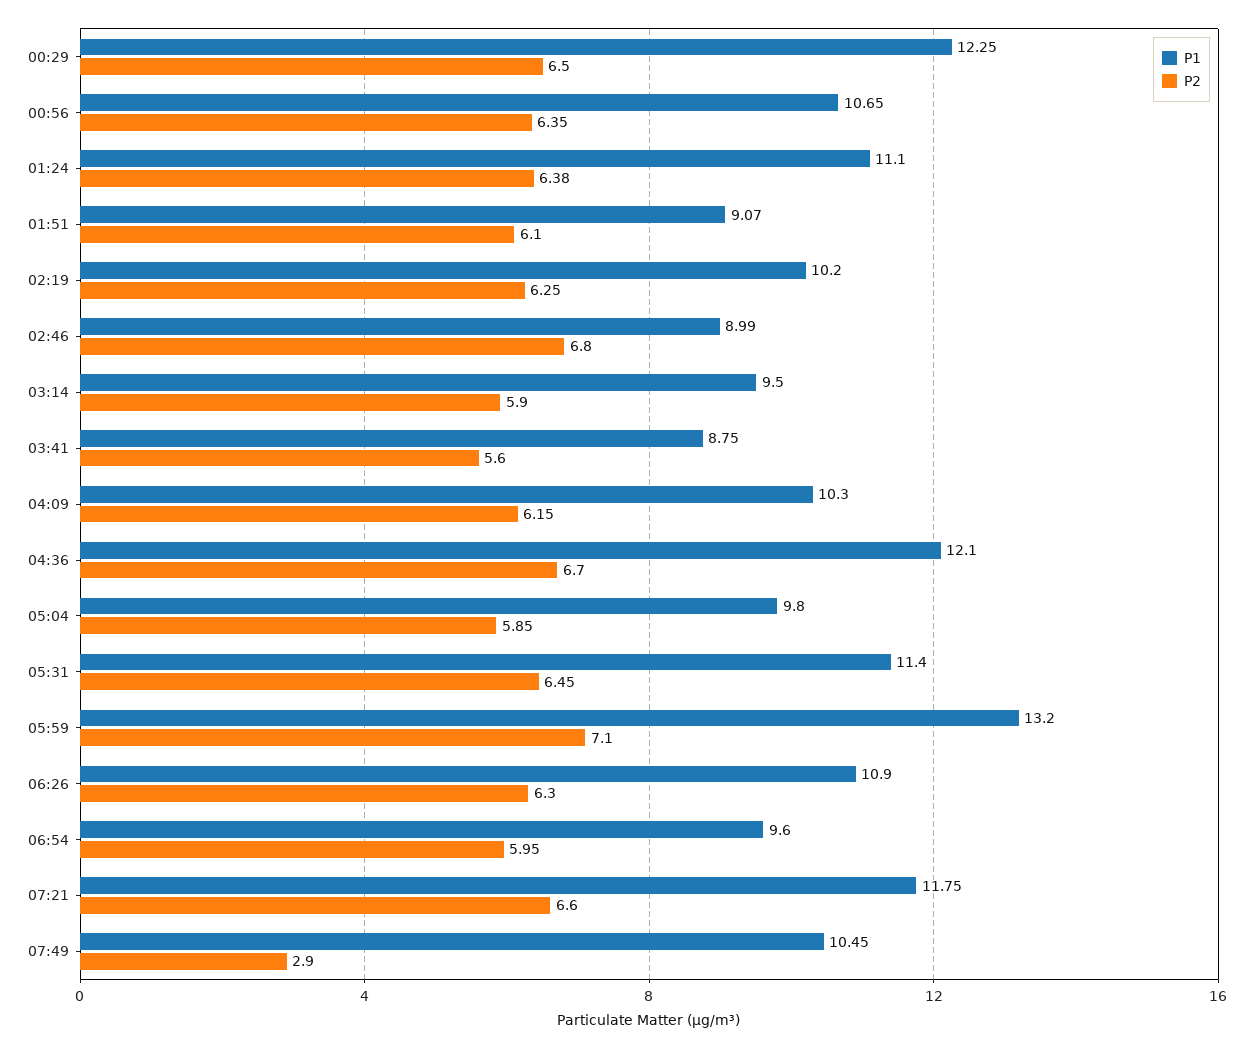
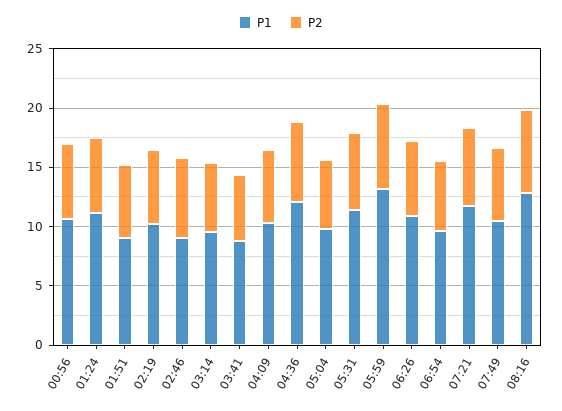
P1, 00:29: 12.25 -> none
P2, 00:29: 6.5 -> none
P2, 07:49: 2.9 -> 6
P1, 08:16: none -> 13
P2, 08:16: none -> 7

